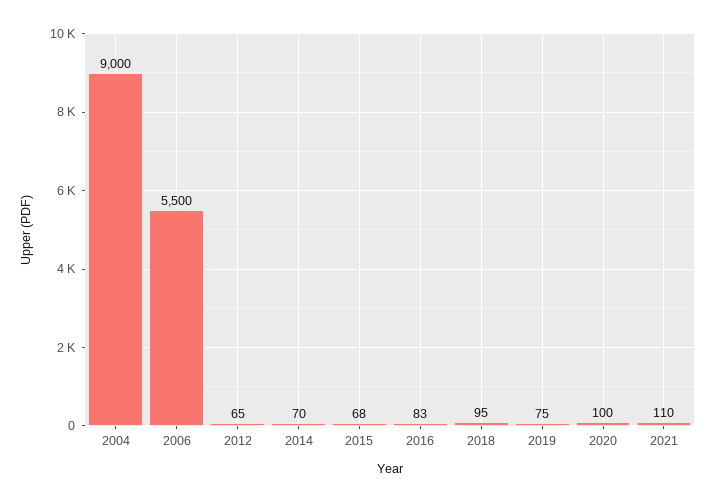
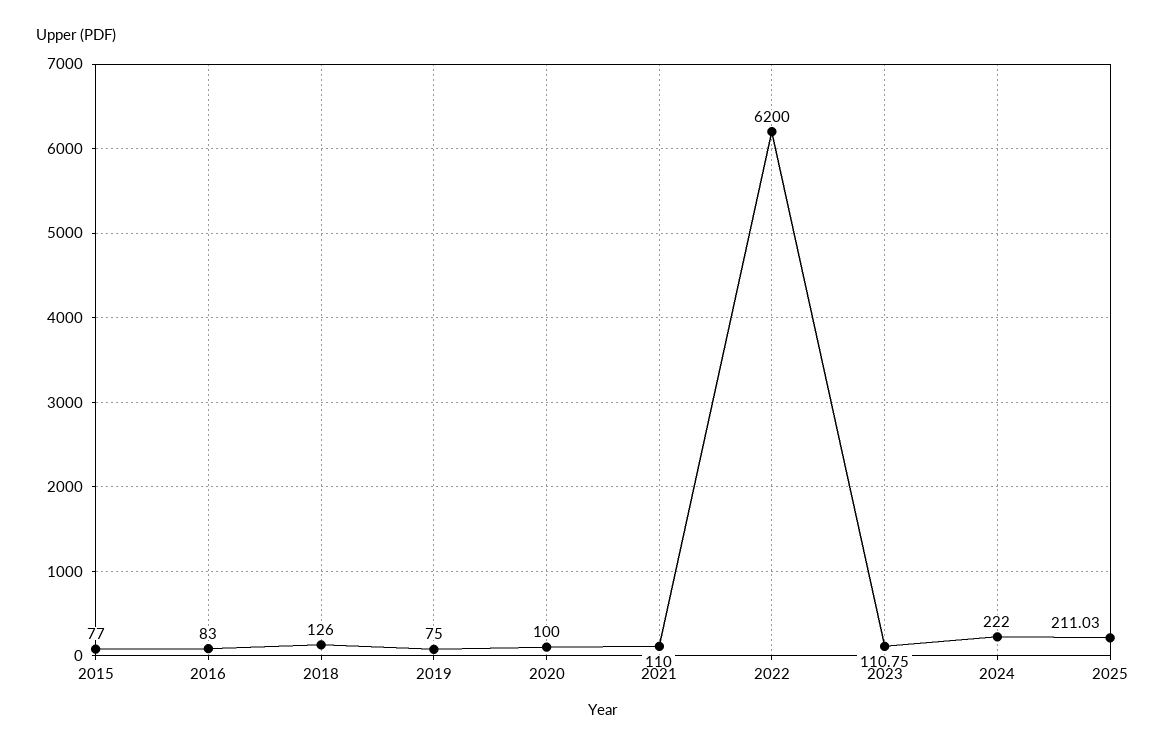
2004: 9000 -> none
2006: 5500 -> none
2012: 65 -> none
2014: 70 -> none
2015: 68 -> 77
2018: 95 -> 126
2022: none -> 6200
2023: none -> 110.75
2024: none -> 222
2025: none -> 211.03

